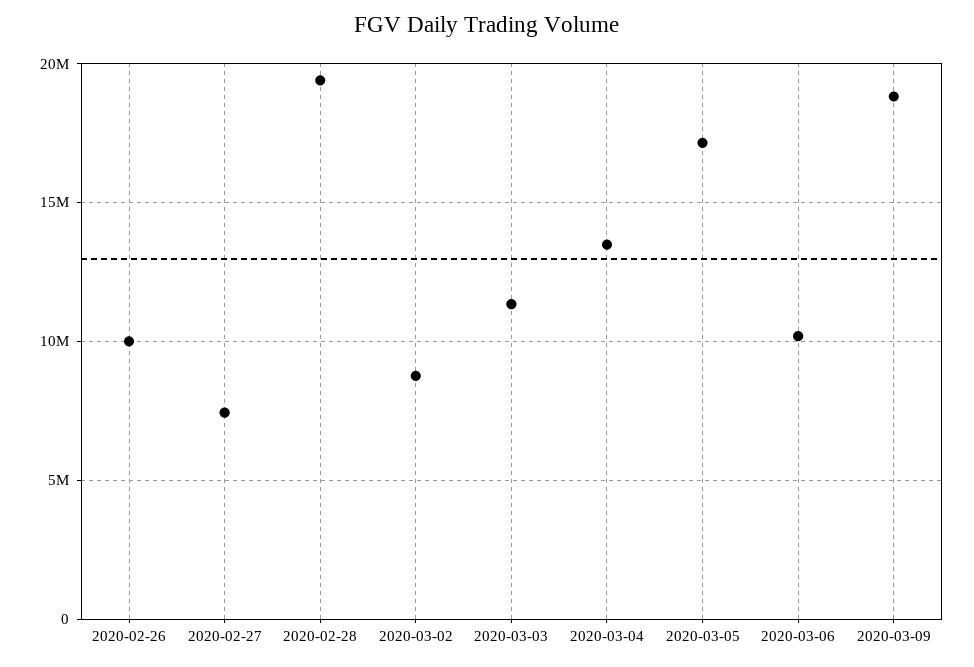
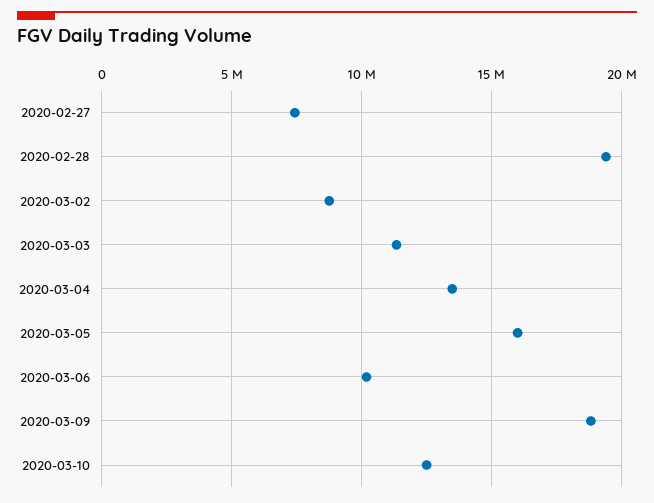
2020-02-26: 10000000 -> none
2020-03-05: 17000000 -> 16000000
2020-03-10: none -> 12500000

